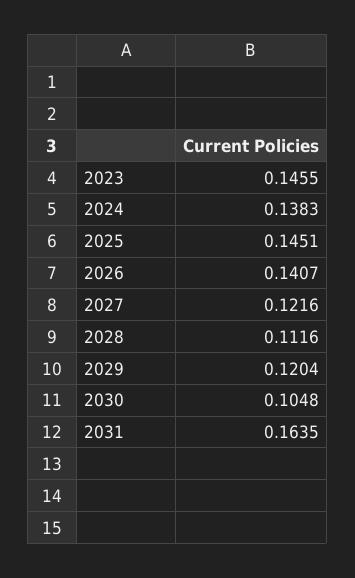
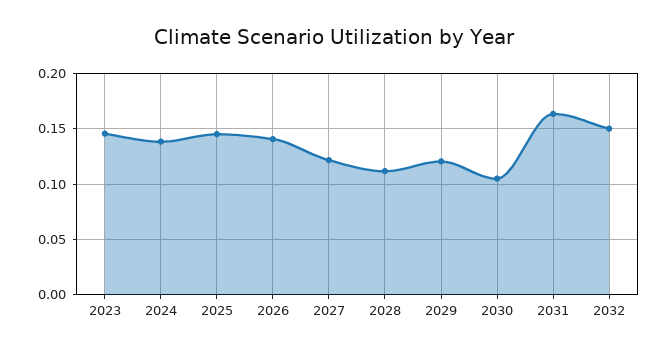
2032: none -> 0.15

